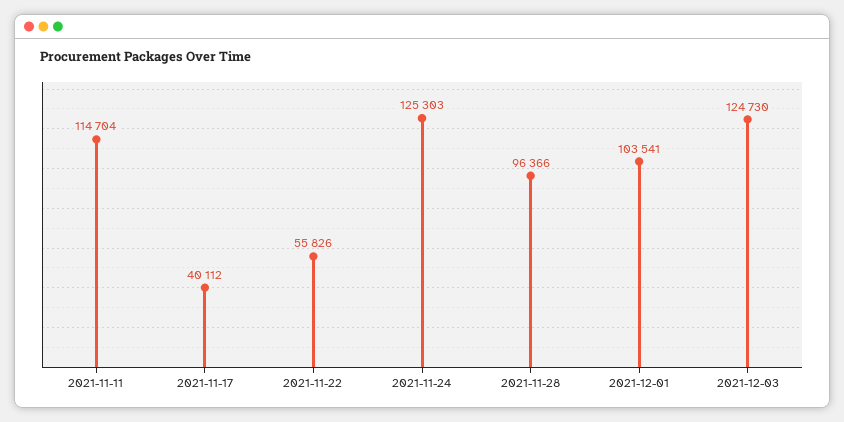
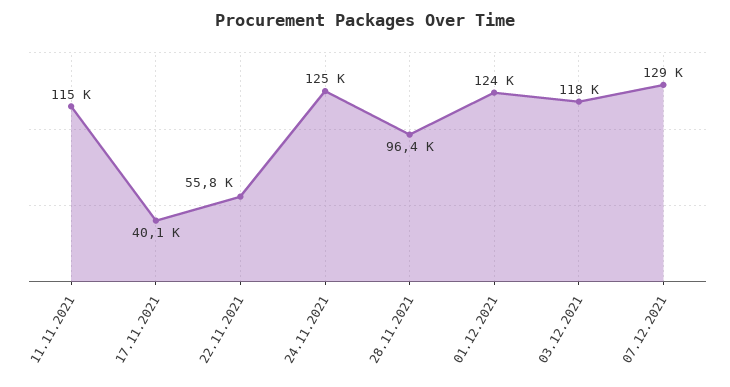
2021-12-01: 103541 -> 124000
2021-12-03: 124730 -> 118000
07.12.2021: none -> 129000

